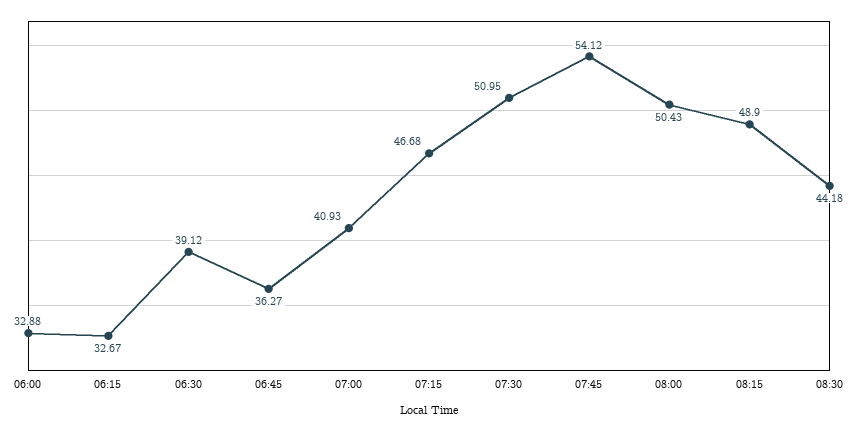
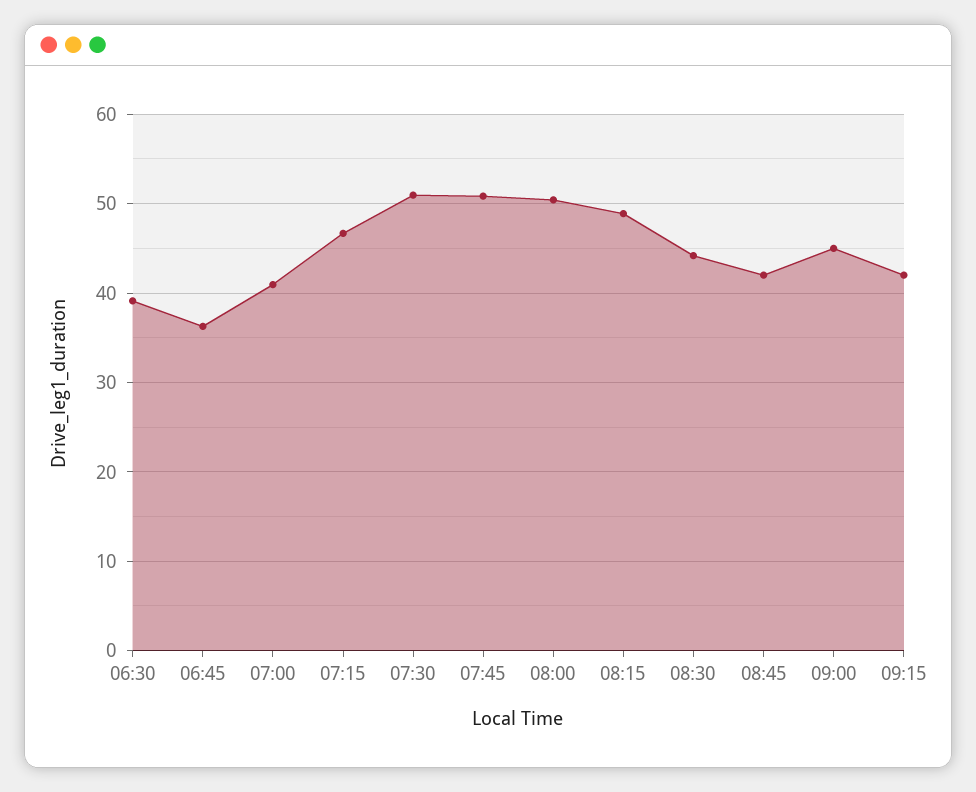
06:00: 32.88 -> none
06:15: 32.67 -> none
07:45: 54.12 -> 51
08:45: none -> 42
09:00: none -> 45
09:15: none -> 42

